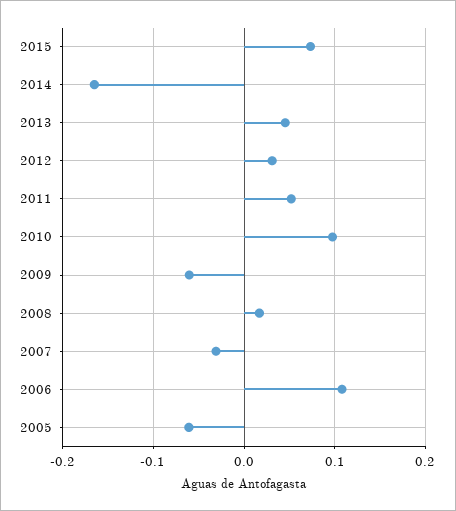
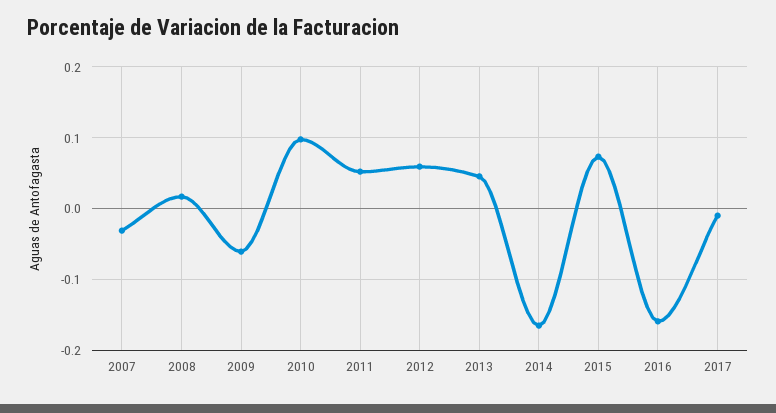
2012: 0.03 -> 0.06
2006: 0.11 -> none
2005: -0.06 -> none
2016: none -> -0.16
2017: none -> -0.01

